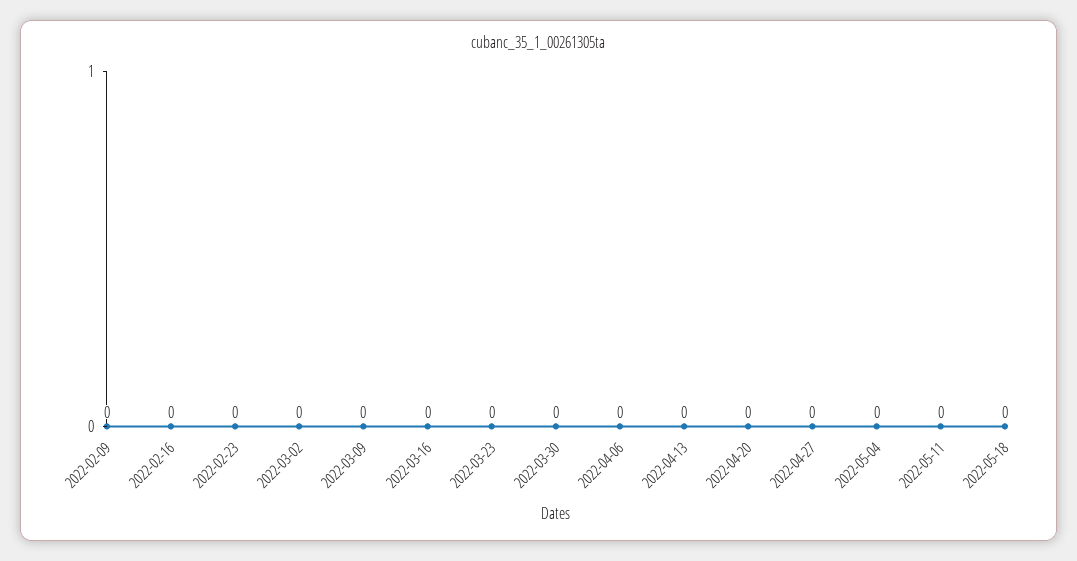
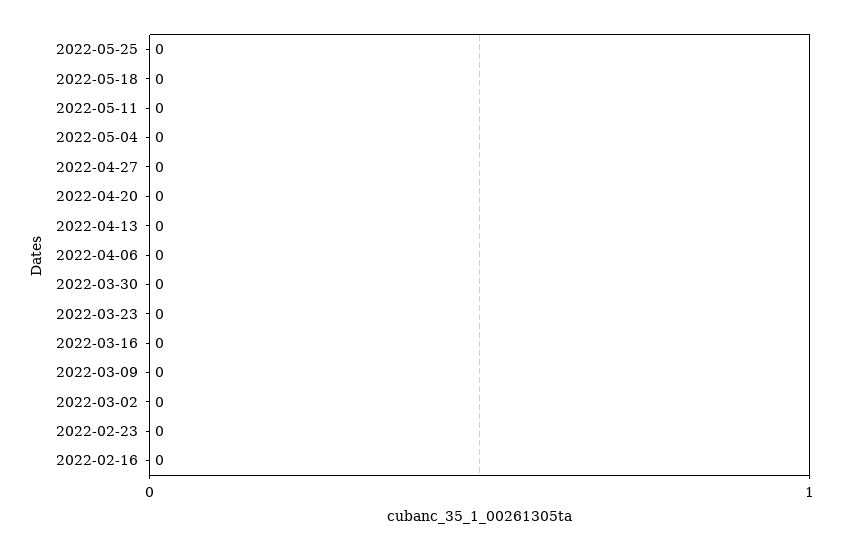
2022-02-09: 0 -> none
2022-05-25: none -> 0

